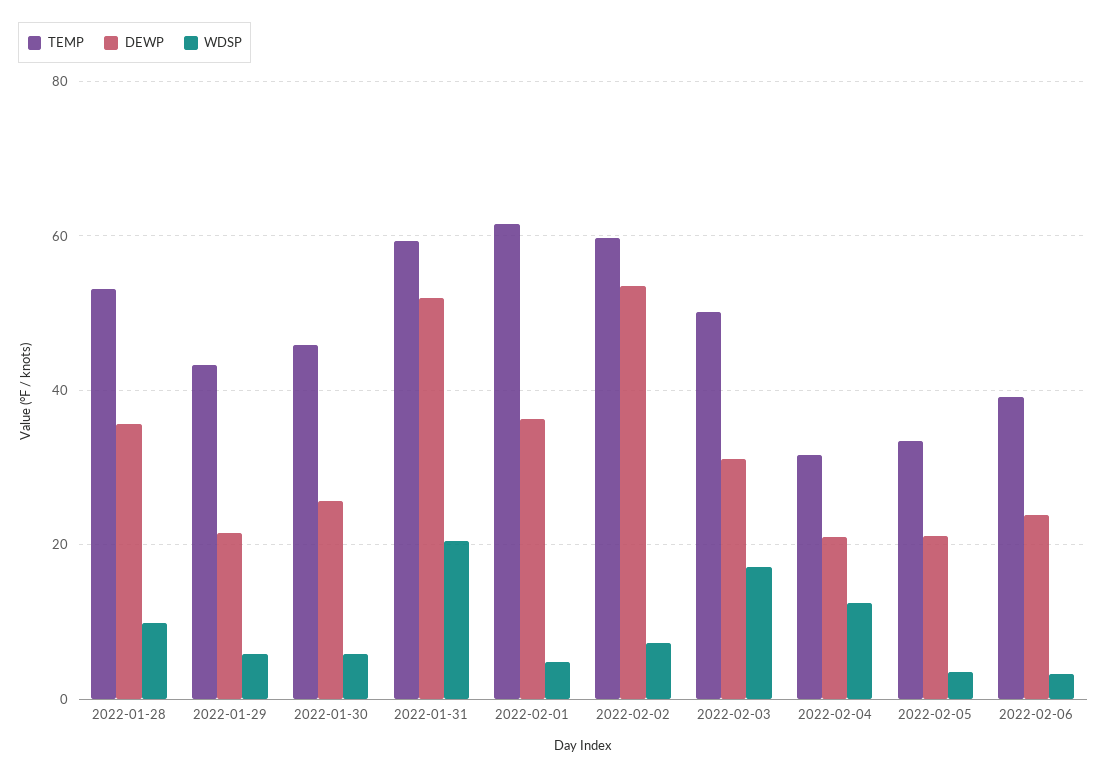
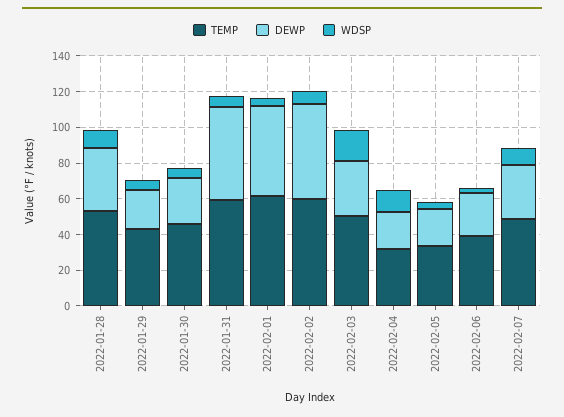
WDSP, 2022-01-31: 20 -> 5
DEWP, 2022-02-01: 36 -> 50
TEMP, 2022-02-07: none -> 50
DEWP, 2022-02-07: none -> 30
WDSP, 2022-02-07: none -> 10

